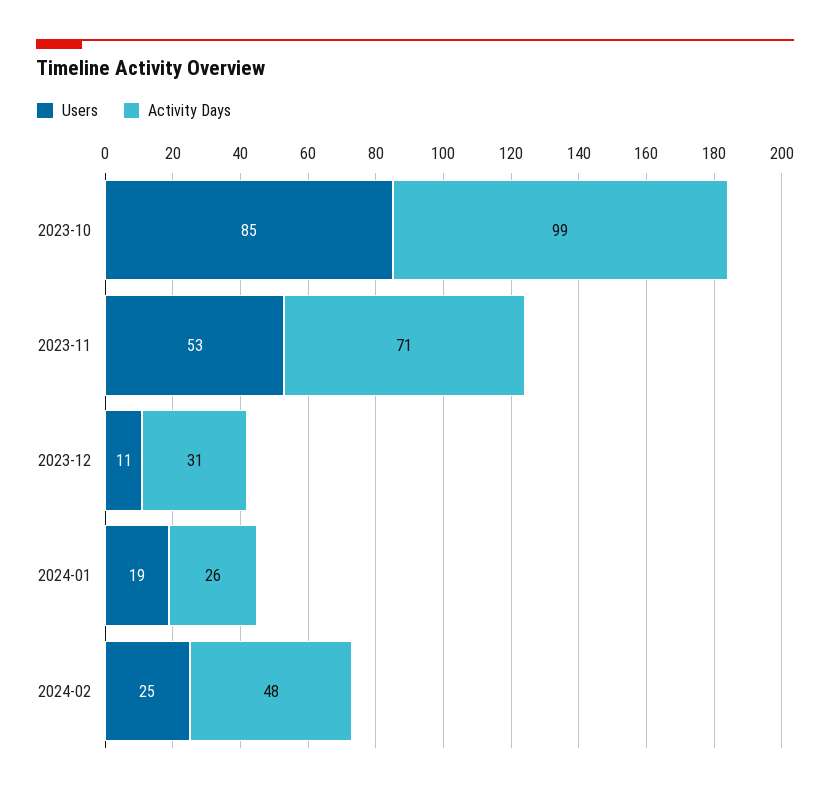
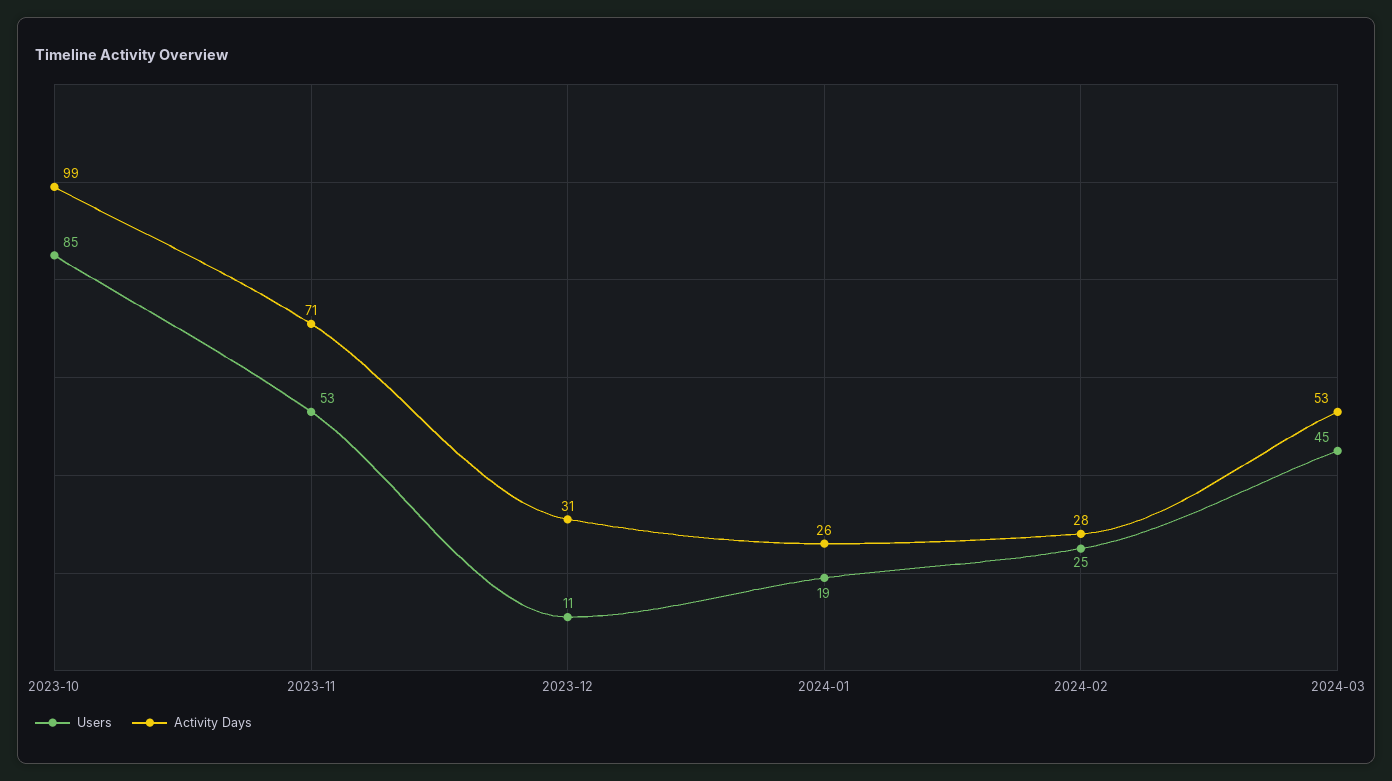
Activity Days, 2024-02: 48 -> 28
Users, 2024-03: none -> 45
Activity Days, 2024-03: none -> 53

